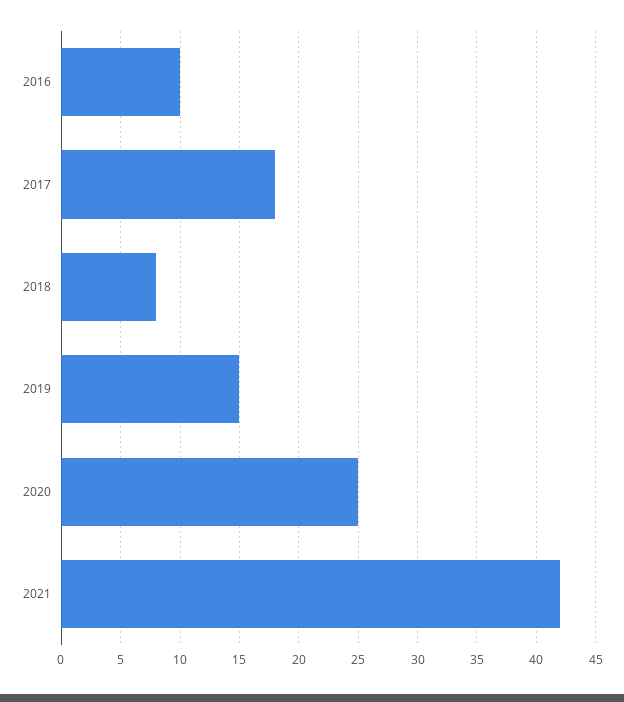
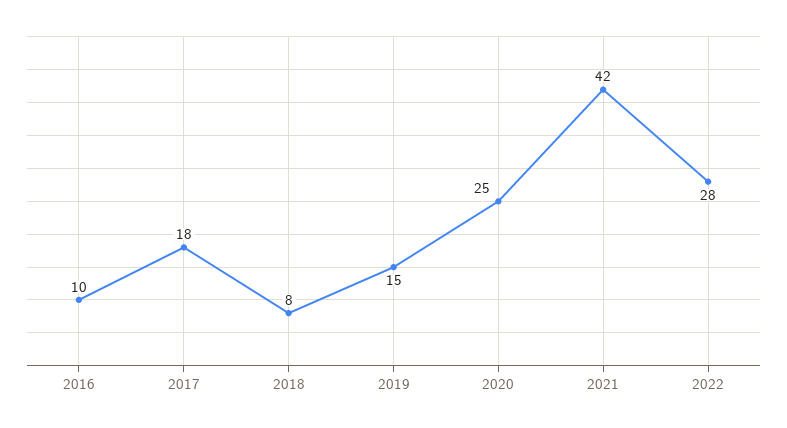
2022: none -> 28

